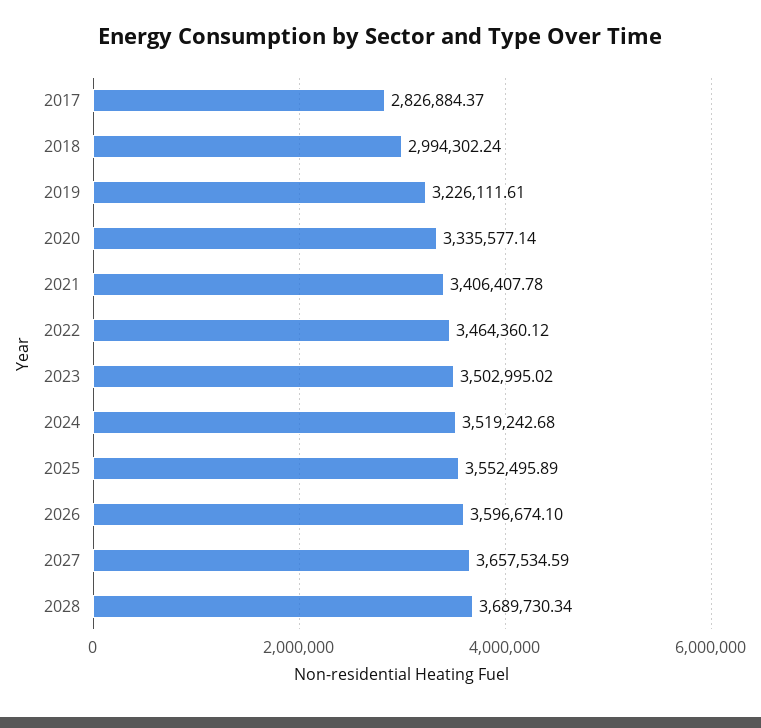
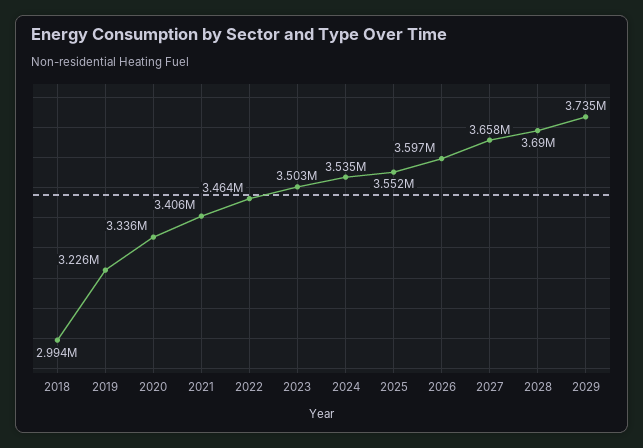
2017: 2826884.37 -> none
2024: 3519242.68 -> 3535000
2029: none -> 3735000

